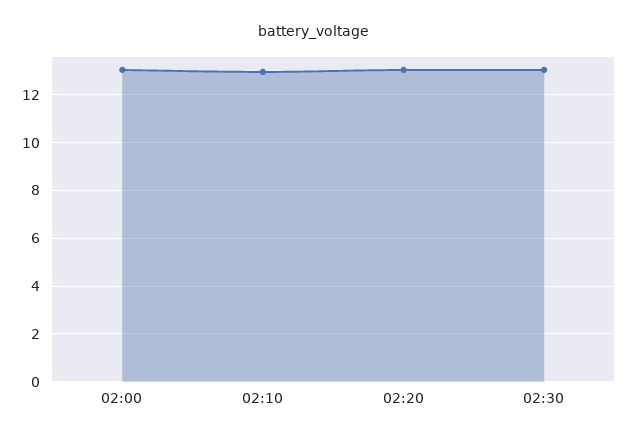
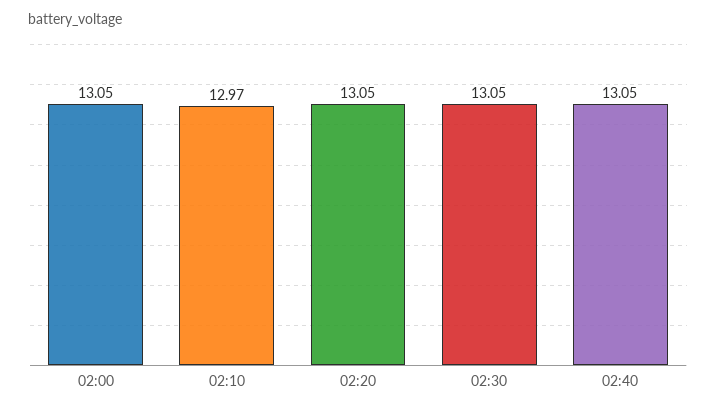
02:40: none -> 13.05

